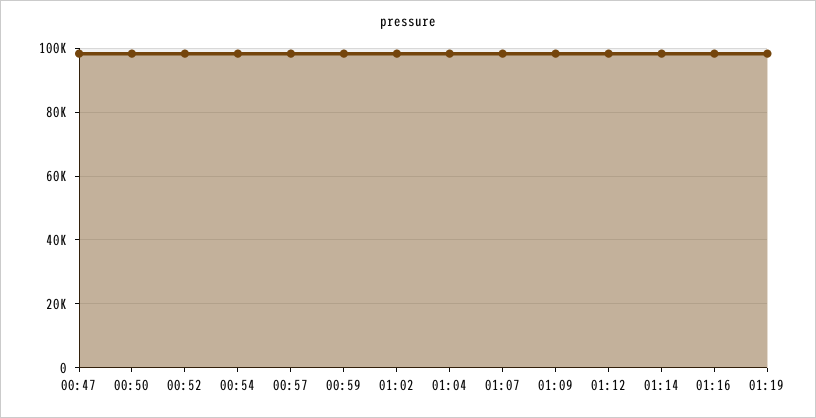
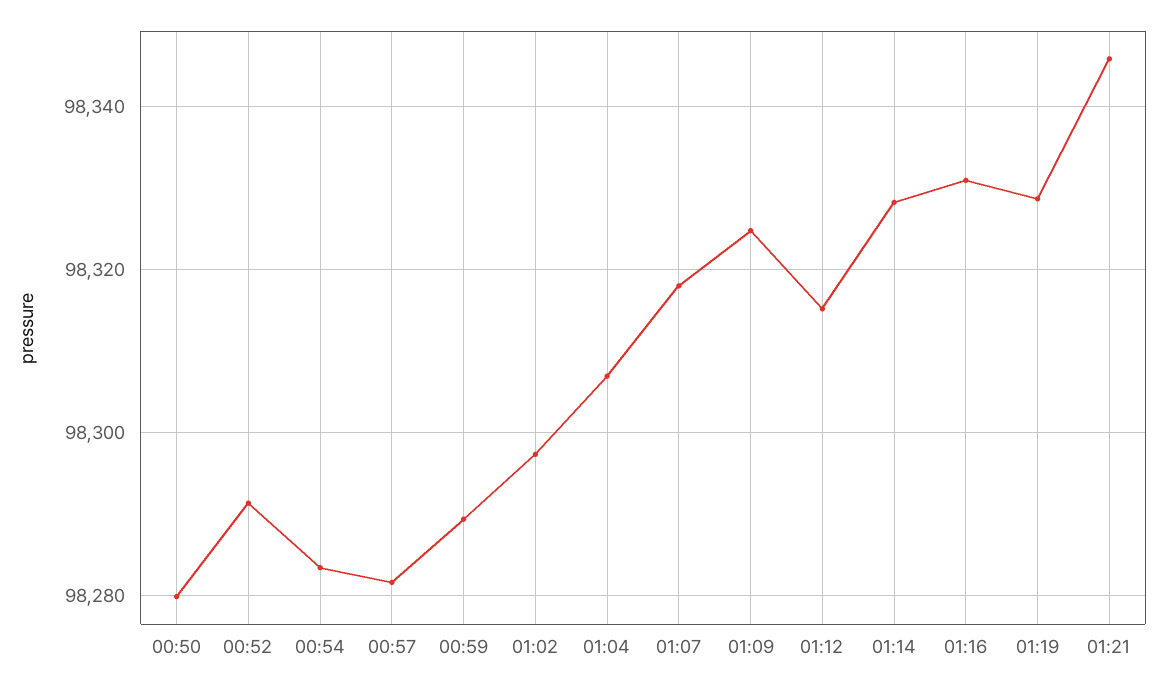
00:47: 98000 -> none
01:21: none -> 98346

